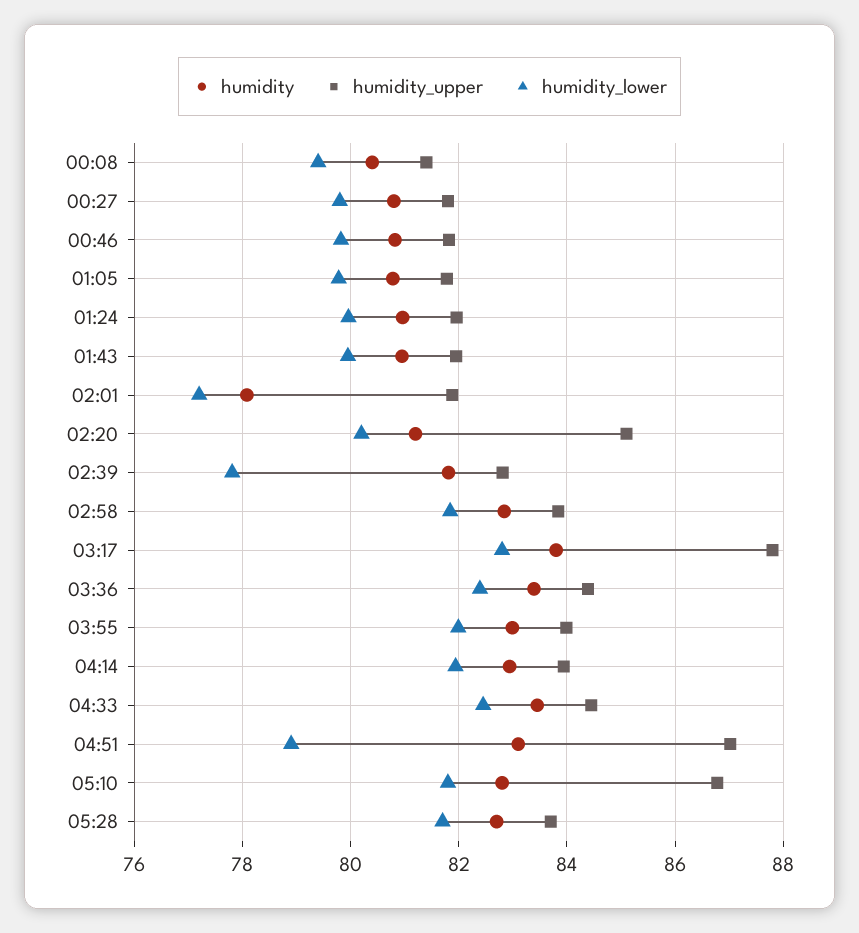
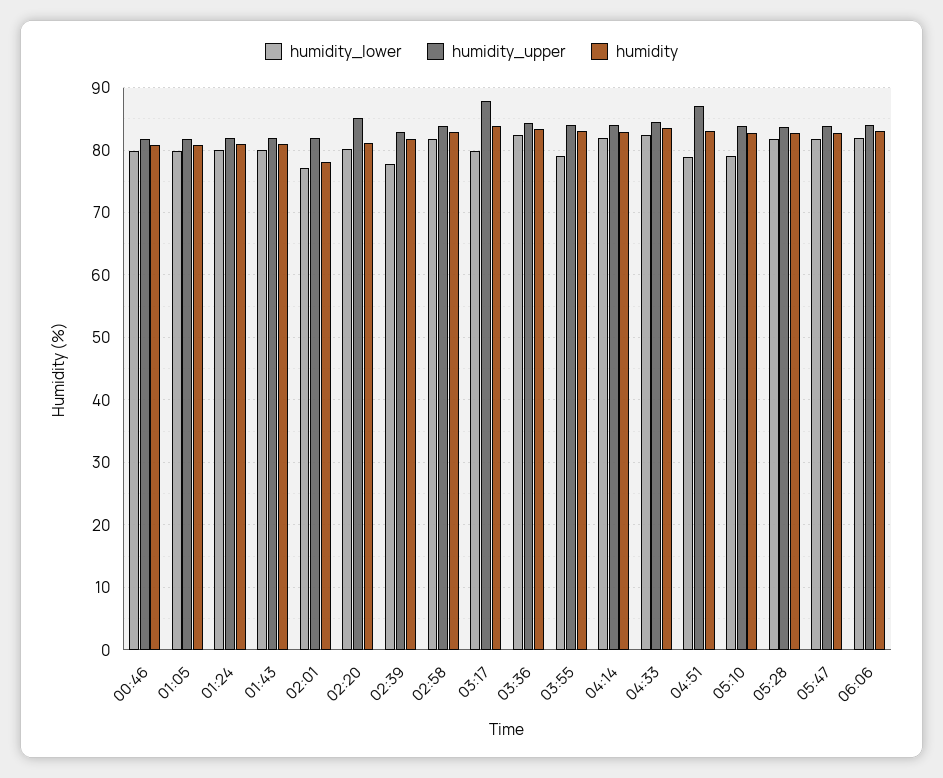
humidity, 00:08: 80.4 -> none
humidity_upper, 00:08: 81.4 -> none
humidity_lower, 00:08: 79.4 -> none
humidity, 00:27: 80.8 -> none
humidity_upper, 00:27: 81.8 -> none
humidity_lower, 00:27: 79.8 -> none
humidity_lower, 03:17: 82.8 -> 80
humidity_lower, 03:55: 82 -> 79
humidity_upper, 05:10: 86.8 -> 84
humidity_lower, 05:10: 81.8 -> 79
humidity_lower, 05:47: none -> 82
humidity_upper, 05:47: none -> 84
humidity, 05:47: none -> 83
humidity_lower, 06:06: none -> 82
humidity_upper, 06:06: none -> 84
humidity, 06:06: none -> 83

